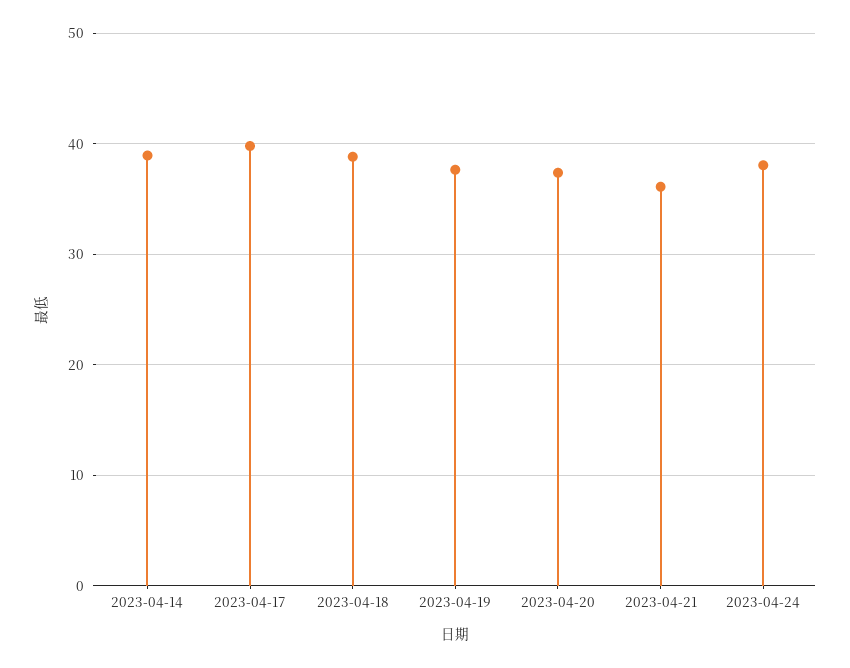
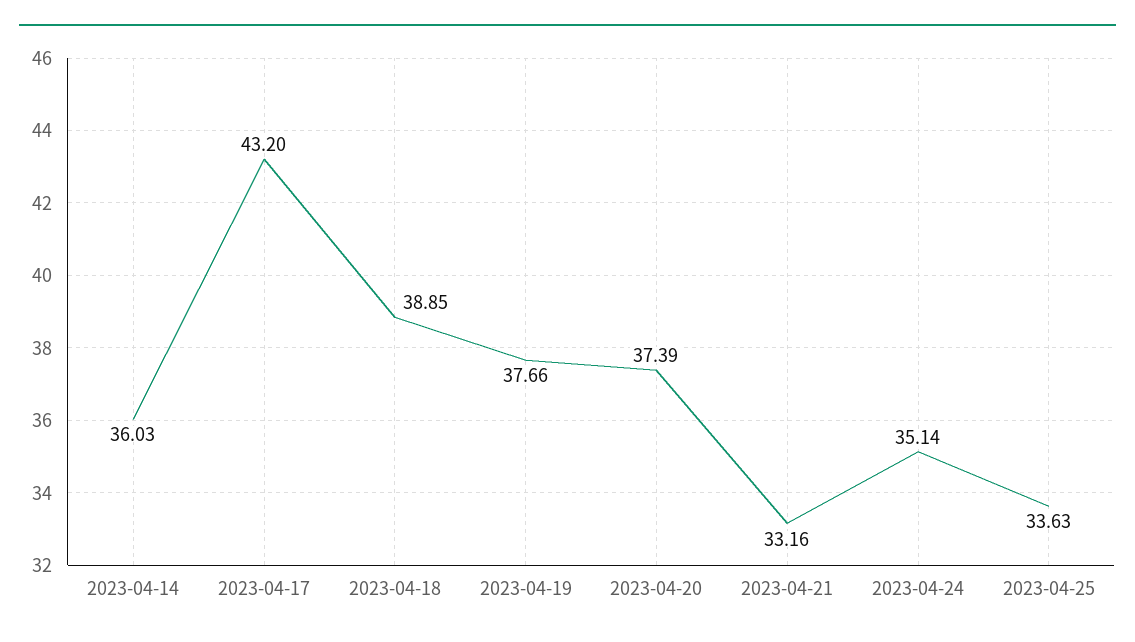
2023-04-14: 39 -> 36.03
2023-04-17: 40 -> 43.2
2023-04-21: 36 -> 33.16
2023-04-24: 38 -> 35.14
2023-04-25: none -> 33.63

